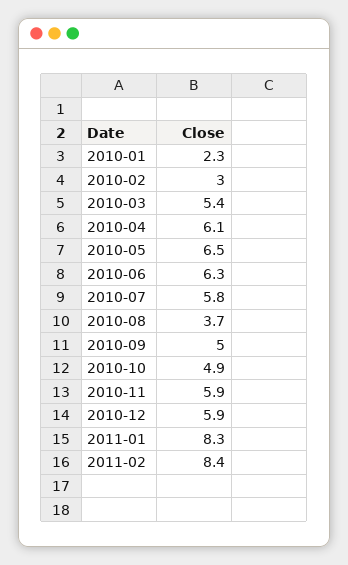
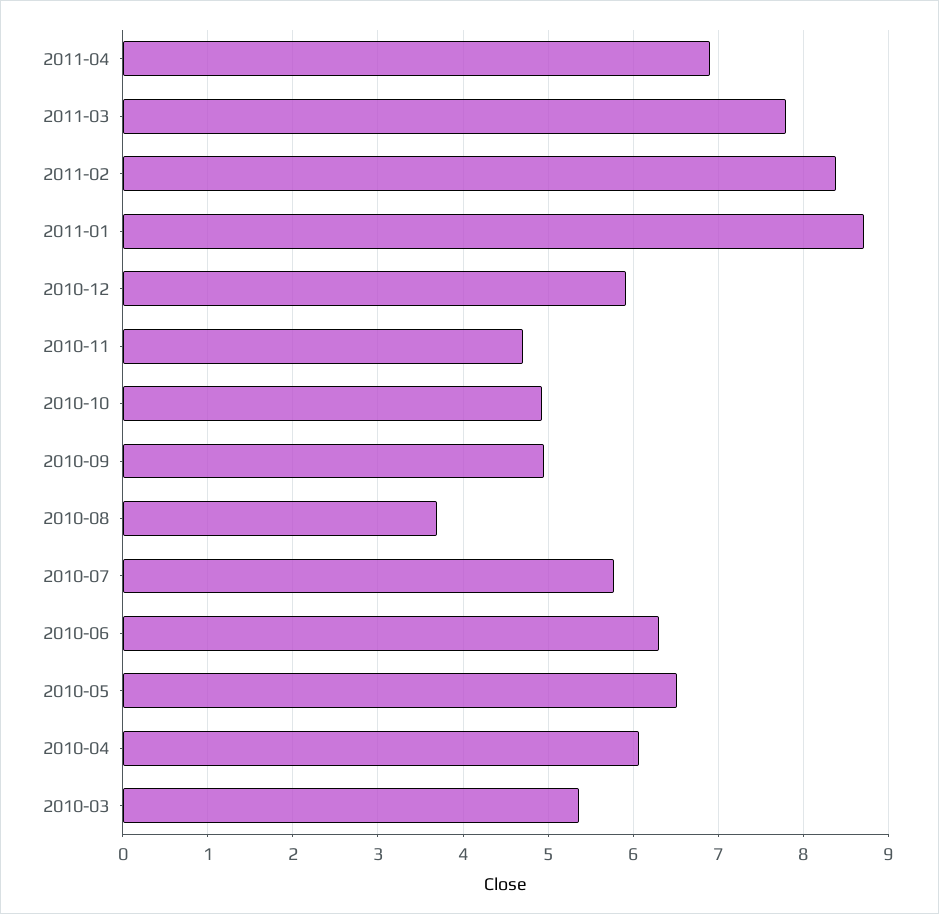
2010-01: 2.3 -> none
2010-02: 3 -> none
2010-11: 5.9 -> 4.7
2011-01: 8.3 -> 8.7
2011-04: none -> 6.9
2011-03: none -> 7.8

